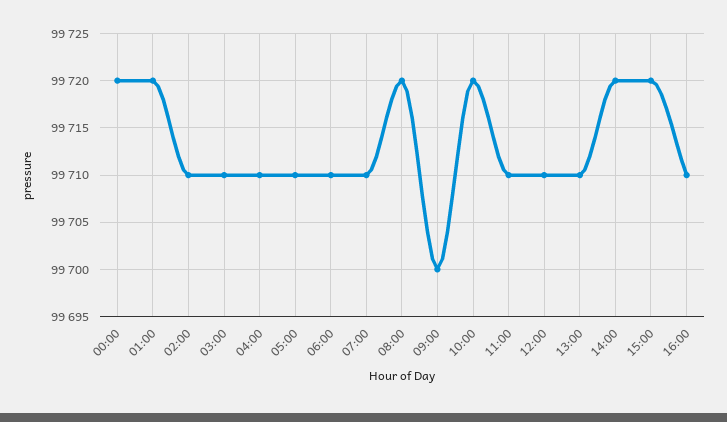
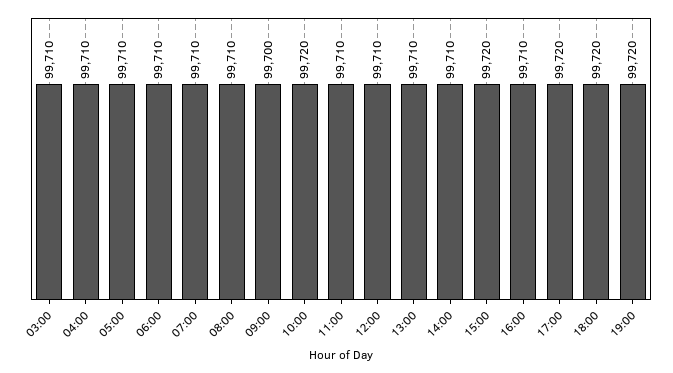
00:00: 99720 -> none
01:00: 99720 -> none
02:00: 99710 -> none
08:00: 99720 -> 99710
14:00: 99720 -> 99710
17:00: none -> 99720
18:00: none -> 99720
19:00: none -> 99720

